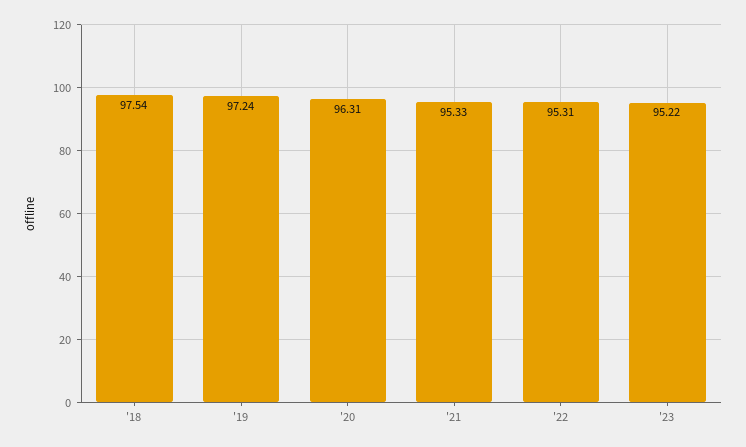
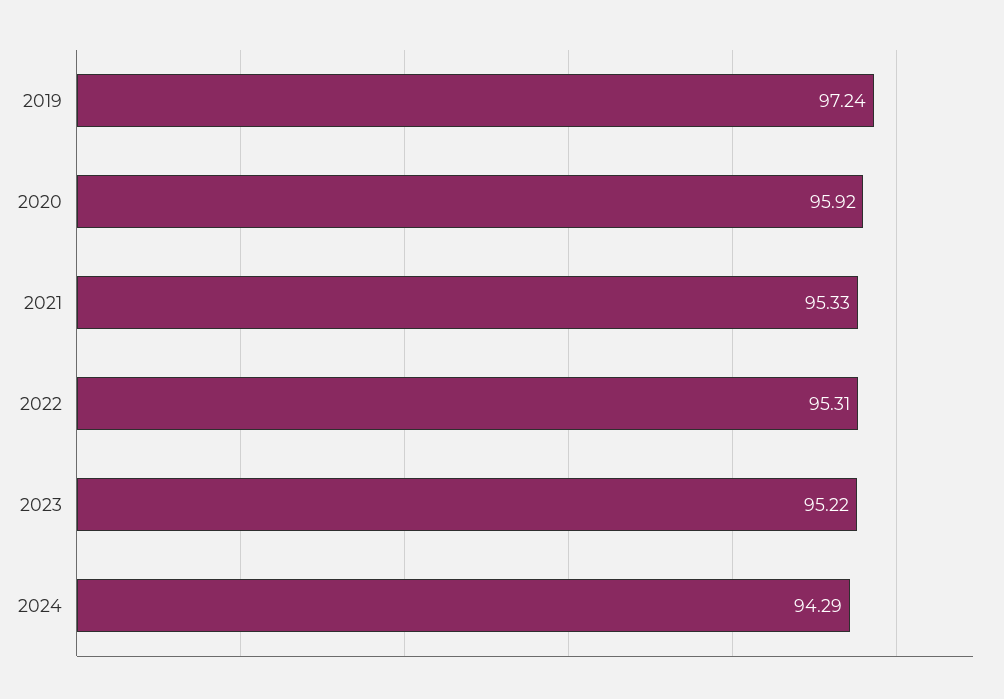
'18: 97.54 -> none
'20: 96.31 -> 95.92
2024: none -> 94.29

